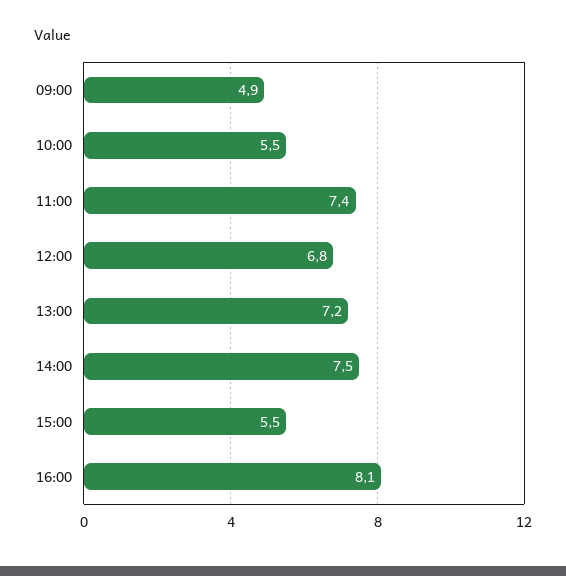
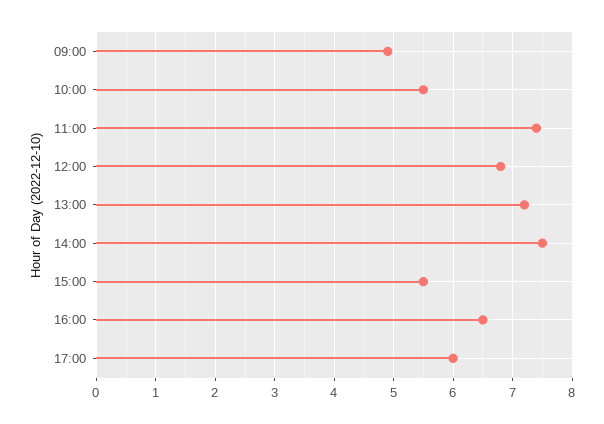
16:00: 8.1 -> 6.5
17:00: none -> 6

